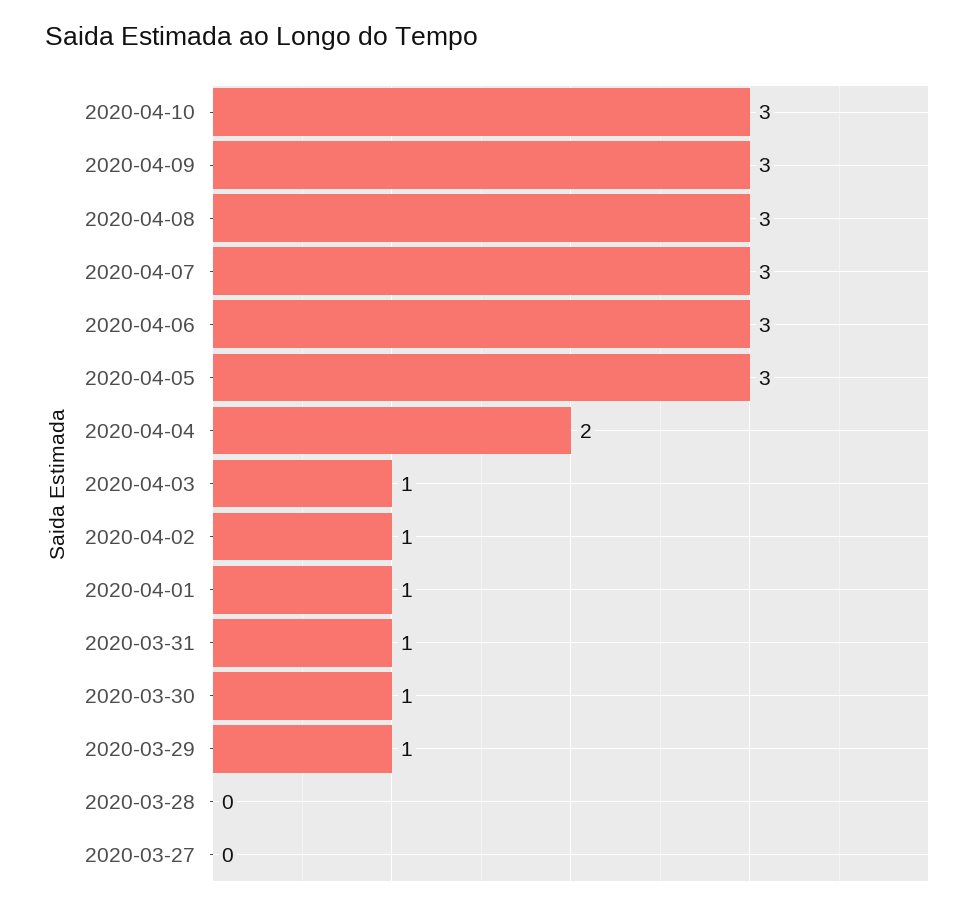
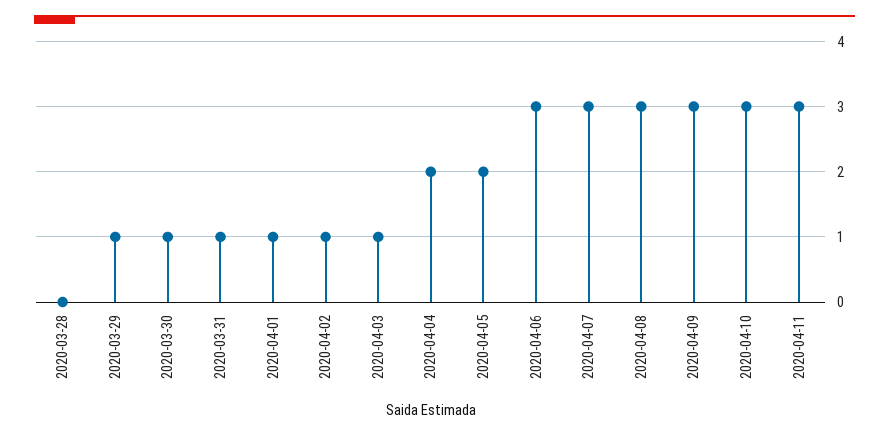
2020-04-05: 3 -> 2
2020-03-27: 0 -> none
2020-04-11: none -> 3

